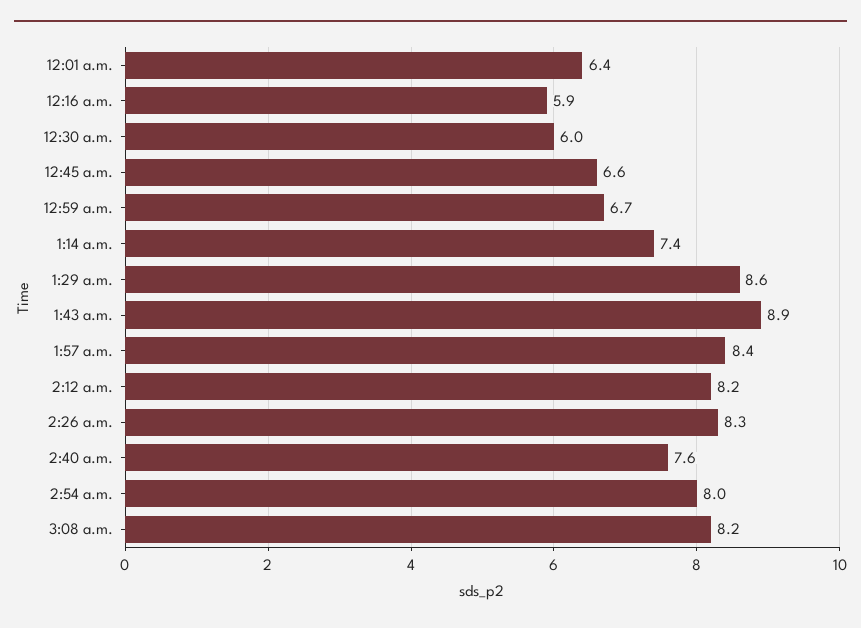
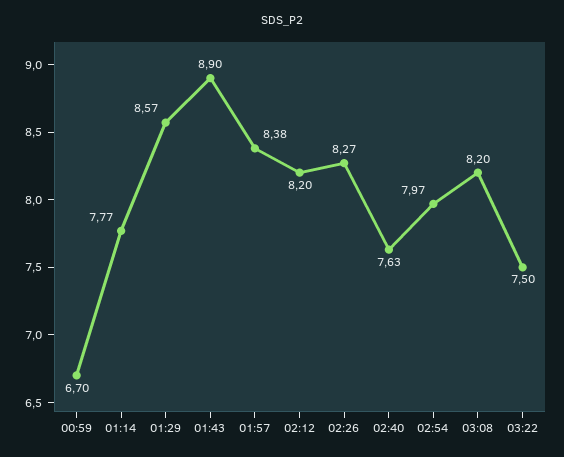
12:01 a.m.: 6.4 -> none
12:16 a.m.: 5.9 -> none
12:30 a.m.: 6 -> none
12:45 a.m.: 6.6 -> none
1:14 a.m.: 7.4 -> 7.77
03:22: none -> 7.5

